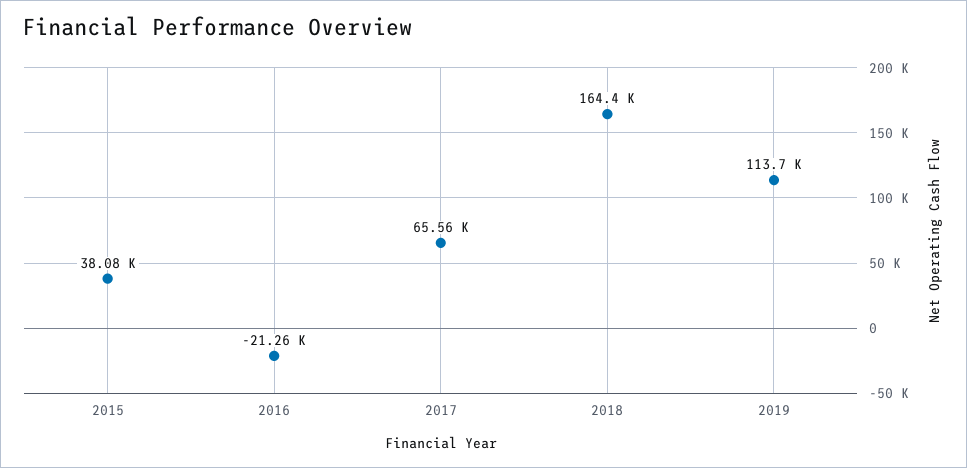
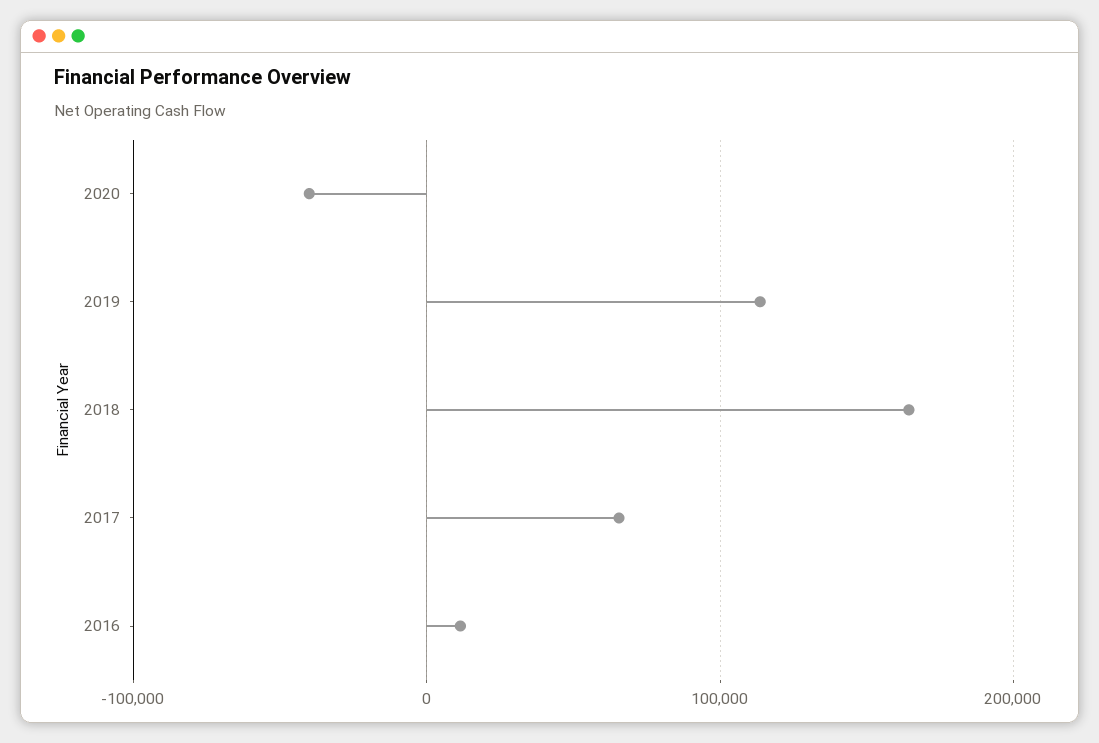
2015: 38080 -> none
2016: -21260 -> 10000
2020: none -> -40000

